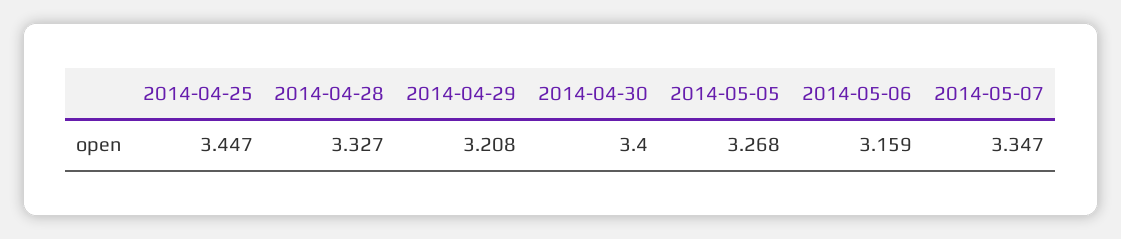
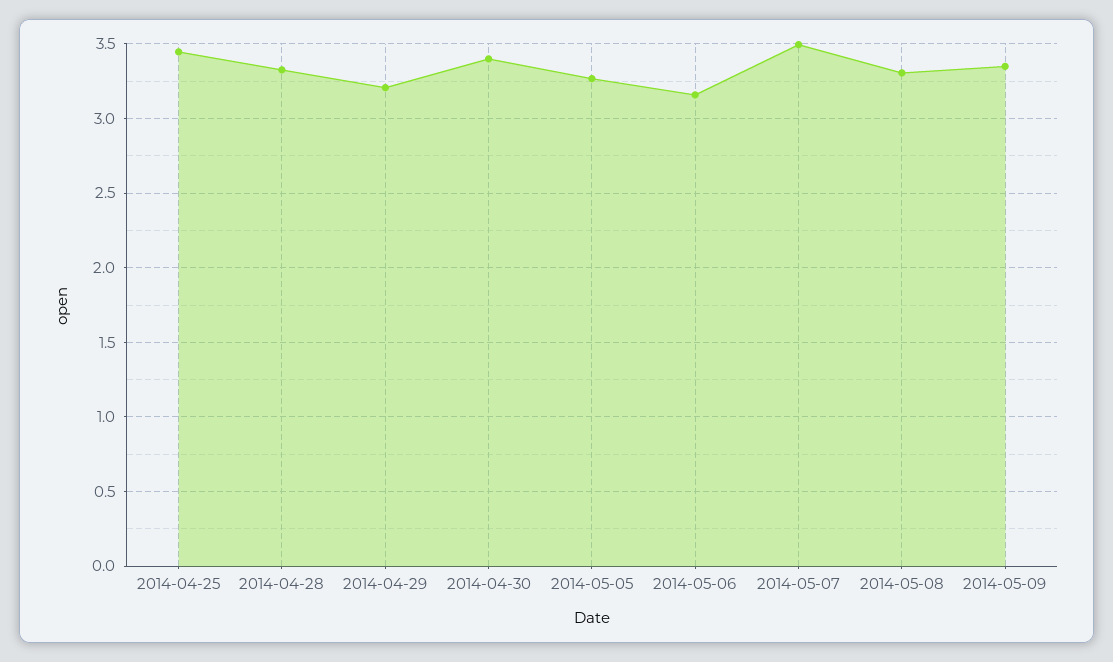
2014-05-07: 3.347 -> 3.5
2014-05-08: none -> 3.3
2014-05-09: none -> 3.35

